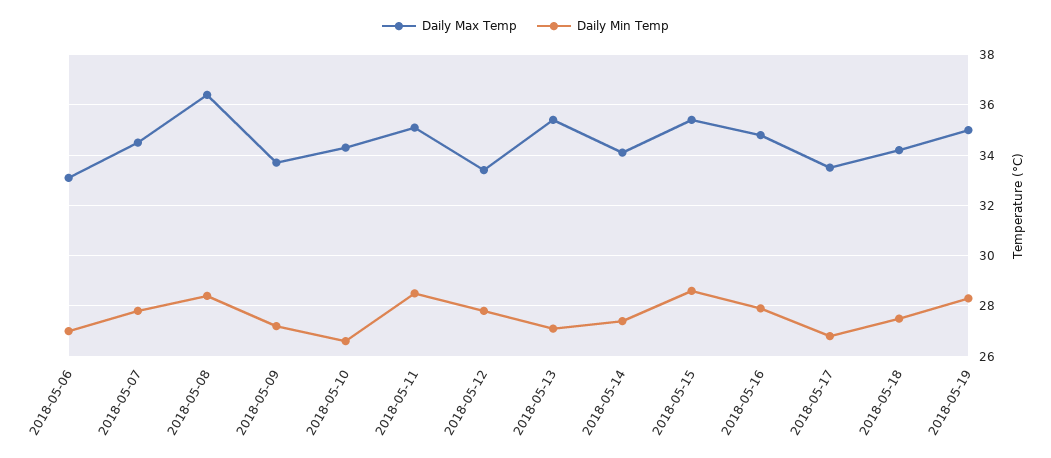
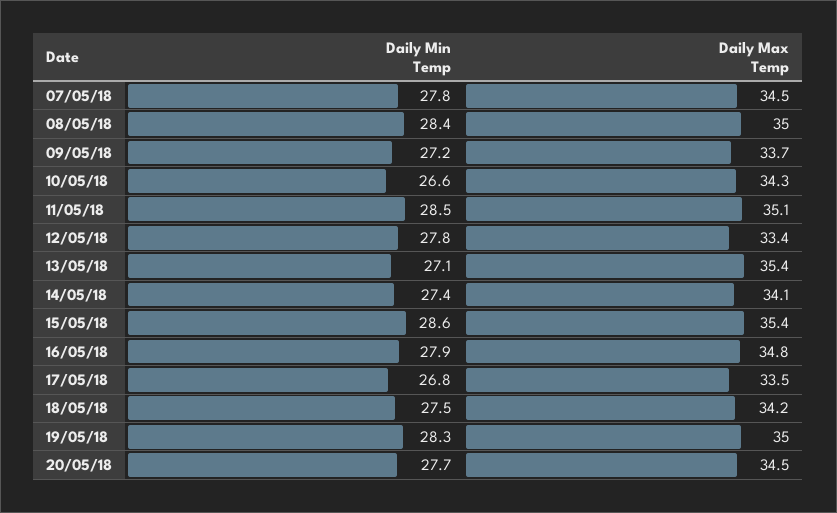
Daily Max Temp, 2018-05-06: 33 -> none
Daily Min Temp, 2018-05-06: 27 -> none
Daily Max Temp, 2018-05-08: 36.5 -> 35
Daily Min Temp, 20/05/18: none -> 27.7
Daily Max Temp, 20/05/18: none -> 34.5

